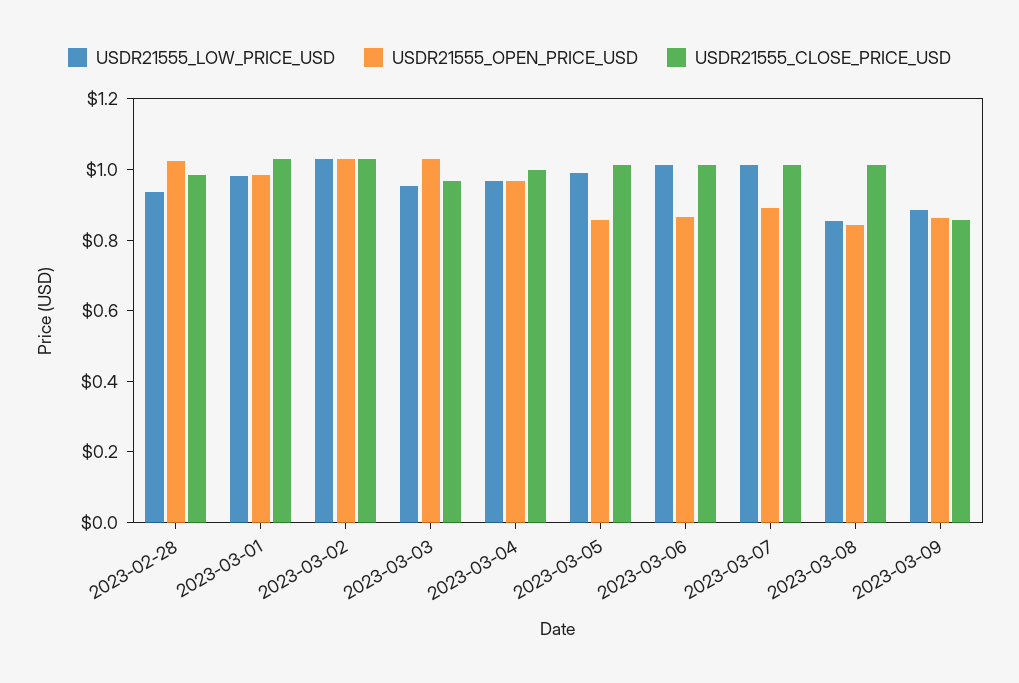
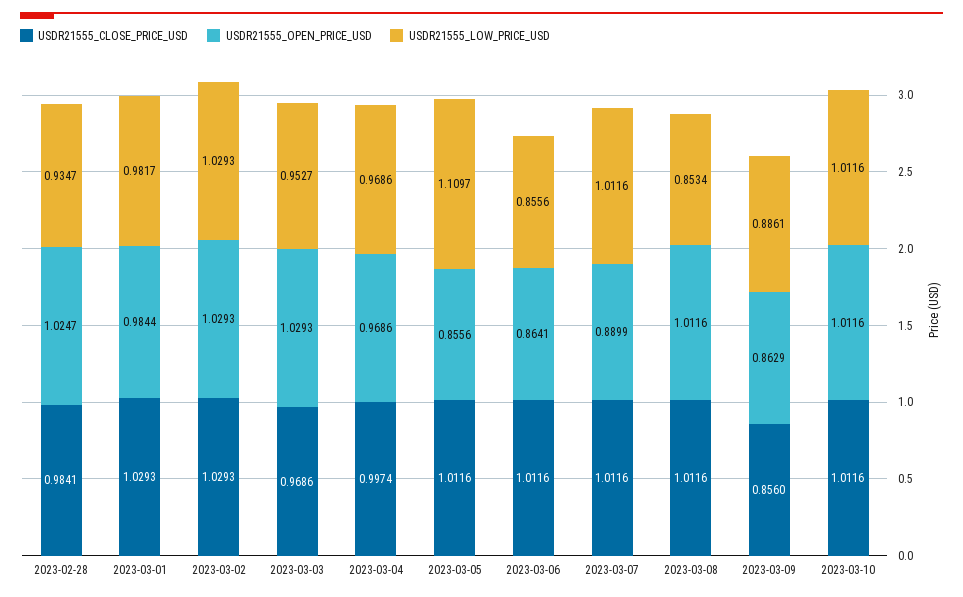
USDR21555_LOW_PRICE_USD, 2023-03-05: 1 -> 1.1097
USDR21555_LOW_PRICE_USD, 2023-03-06: 1 -> 0.8556
USDR21555_OPEN_PRICE_USD, 2023-03-08: 0.85 -> 1.0116
USDR21555_CLOSE_PRICE_USD, 2023-03-10: none -> 1.0116
USDR21555_OPEN_PRICE_USD, 2023-03-10: none -> 1.0116
USDR21555_LOW_PRICE_USD, 2023-03-10: none -> 1.0116

